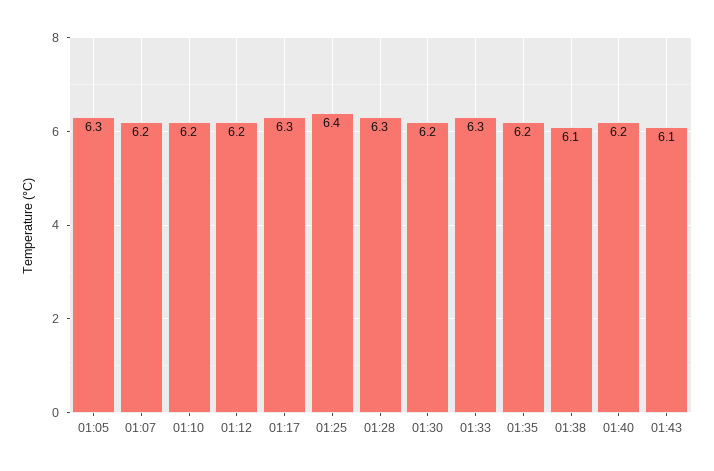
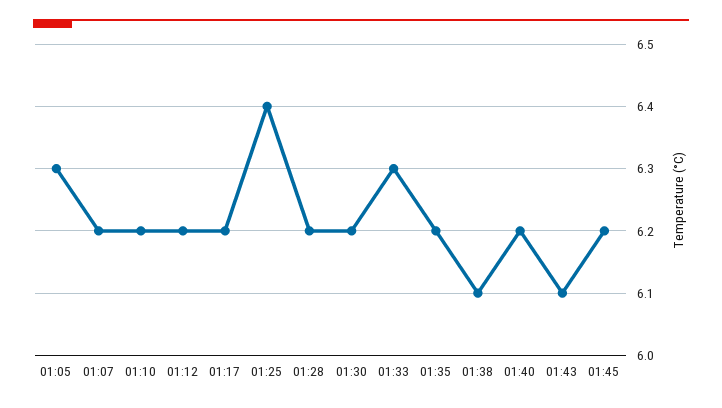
01:17: 6.3 -> 6.2
01:28: 6.3 -> 6.2
01:45: none -> 6.2

